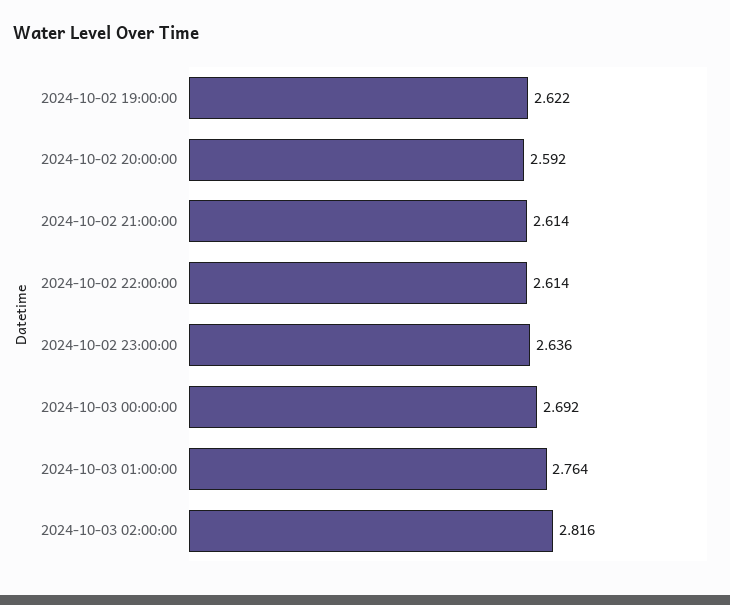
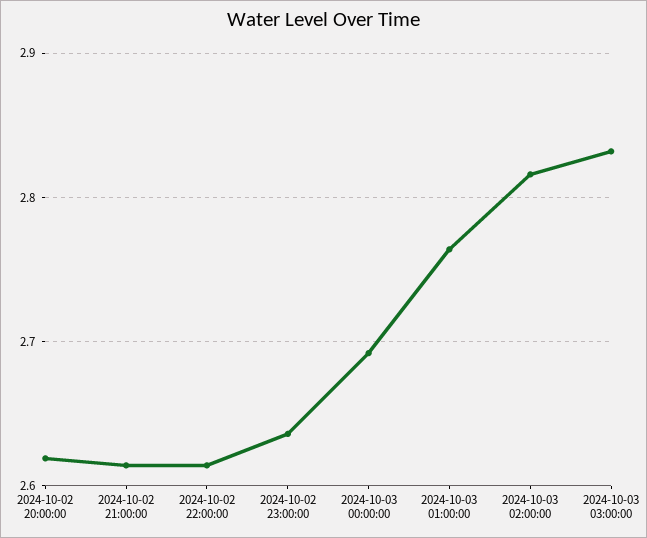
2024-10-02 19:00:00: 2.622 -> none
2024-10-02 20:00:00: 2.592 -> 2.62
2024-10-03 03:00:00: none -> 2.83

